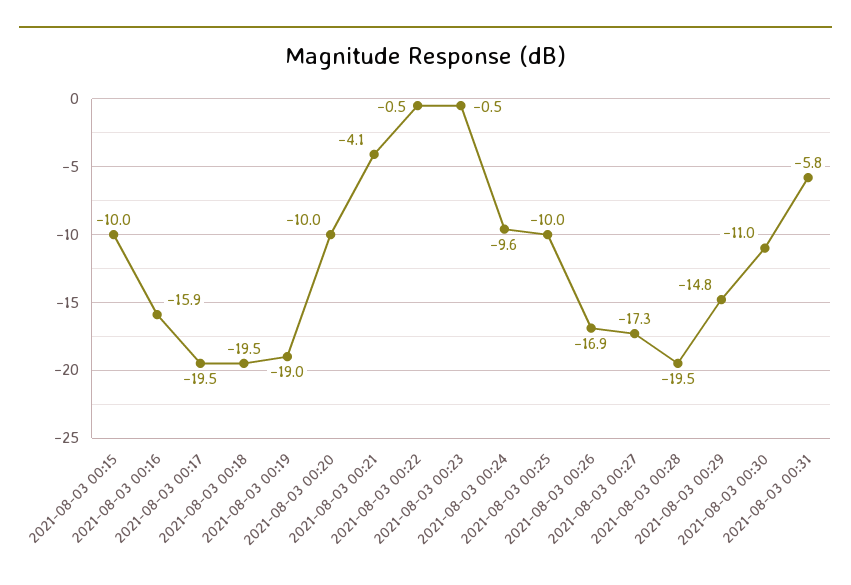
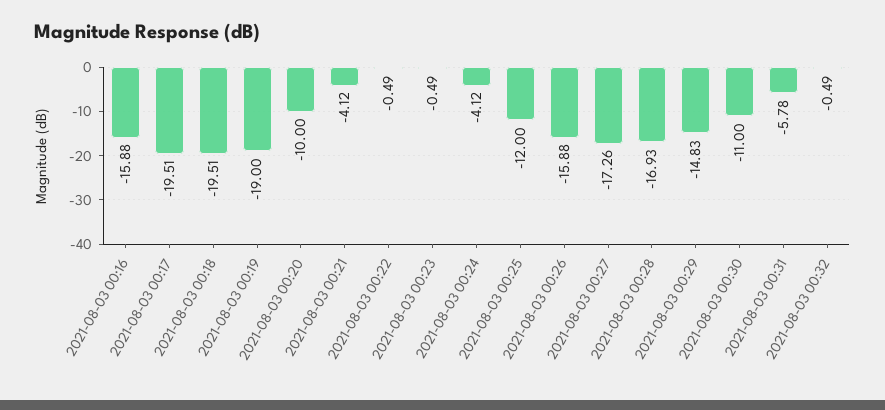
2021-08-03 00:15: -10 -> none
2021-08-03 00:24: -9.6 -> -4.12
2021-08-03 00:25: -10 -> -12
2021-08-03 00:26: -16.9 -> -15.88
2021-08-03 00:28: -19.5 -> -16.93
2021-08-03 00:32: none -> -0.49

